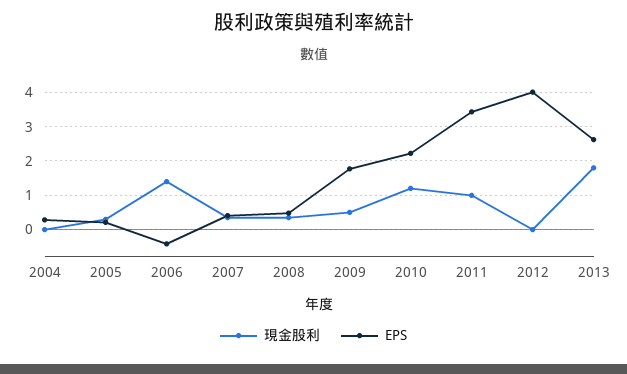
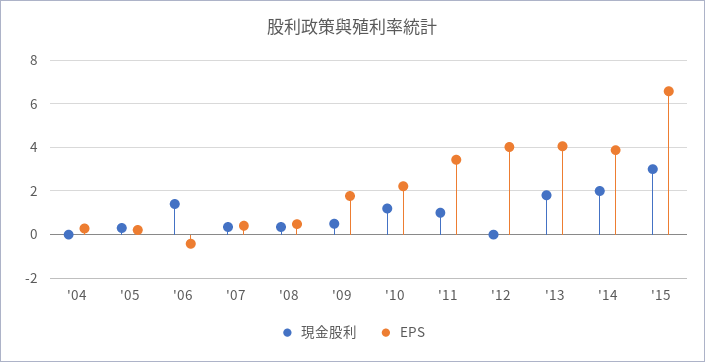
EPS, 2013: 2.6 -> 4
現金股利, '14: none -> 2
EPS, '14: none -> 4
現金股利, '15: none -> 3
EPS, '15: none -> 6.5

